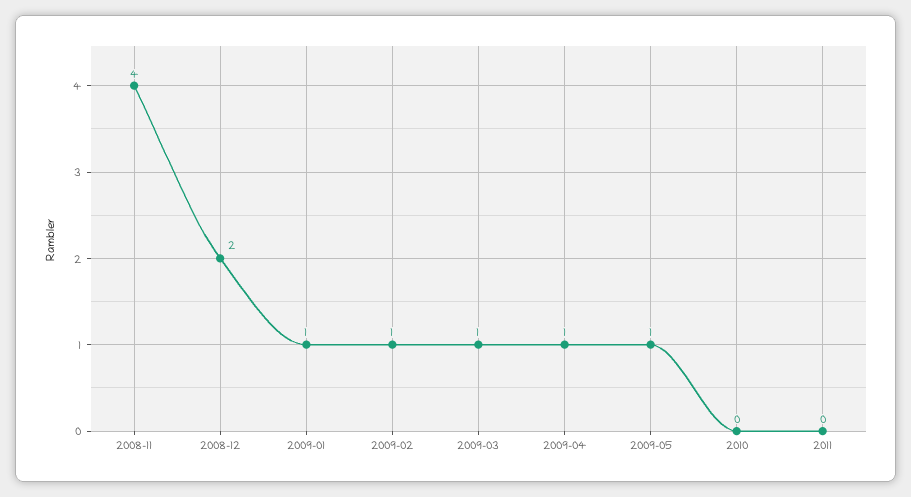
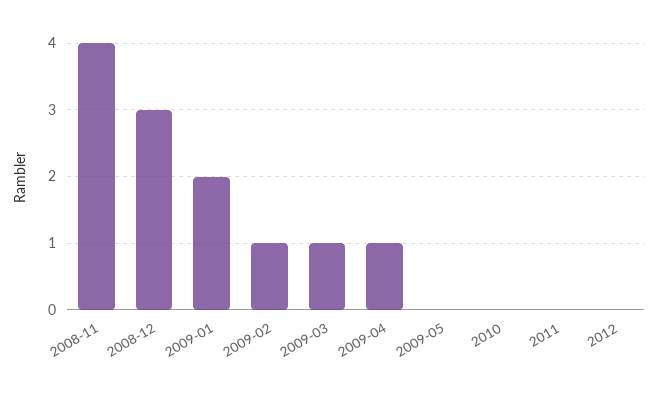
2008-12: 2 -> 3
2009-01: 1 -> 2
2009-05: 1 -> 0
2012: none -> 0

